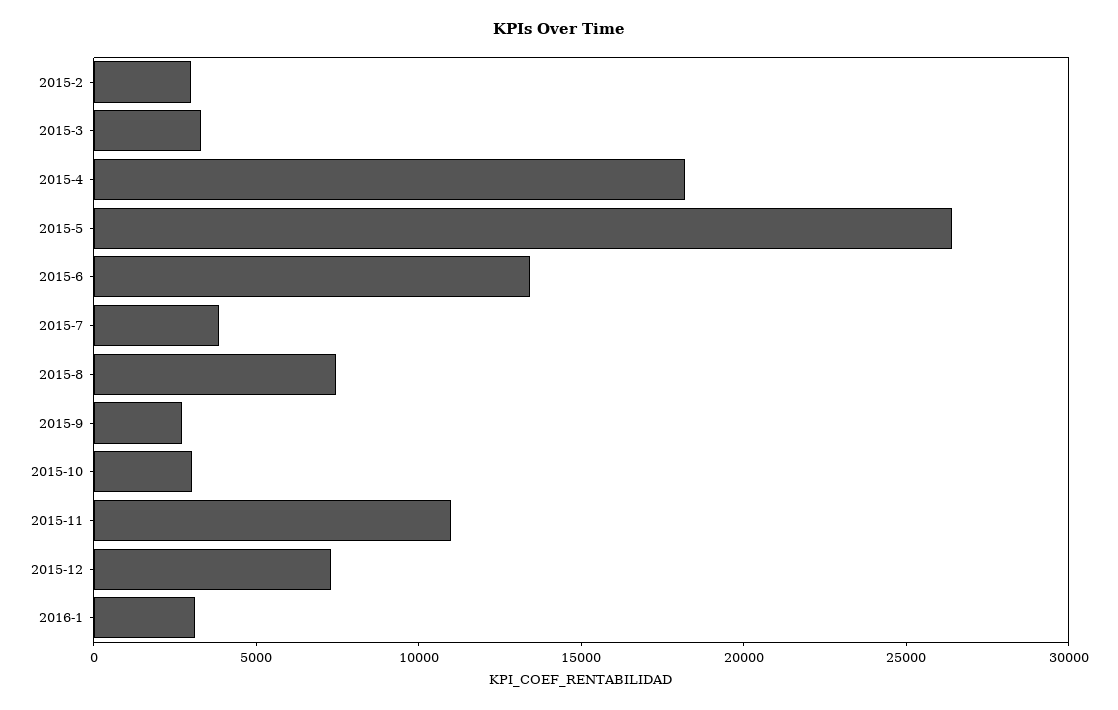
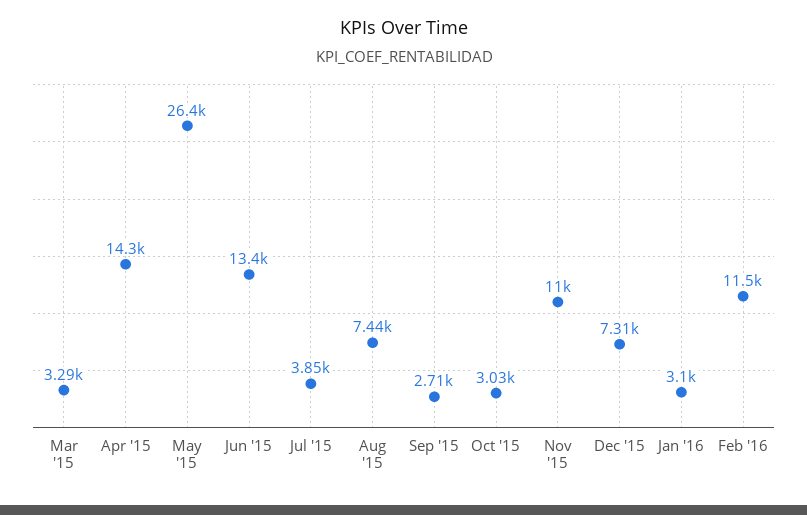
2015-2: 3000 -> none
2015-4: 18000 -> 14300
Feb '16: none -> 11500

